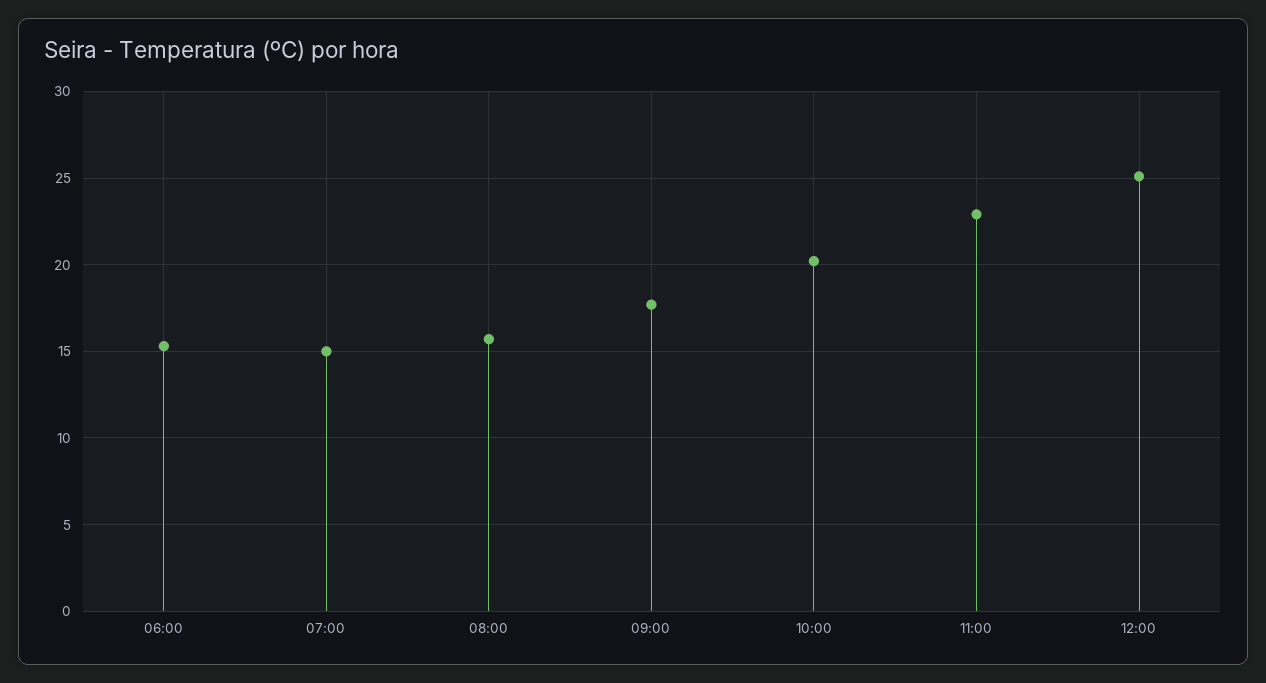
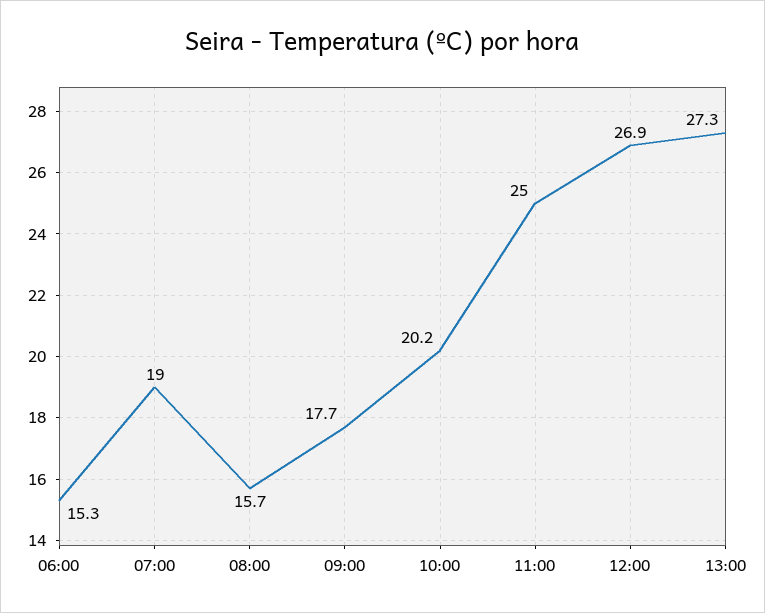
07:00: 15 -> 19
11:00: 23 -> 25
12:00: 25 -> 26.9
13:00: none -> 27.3

